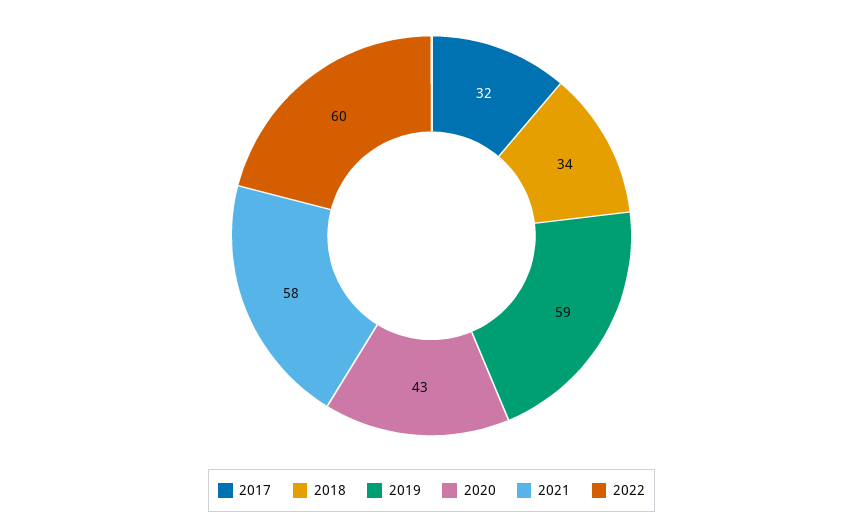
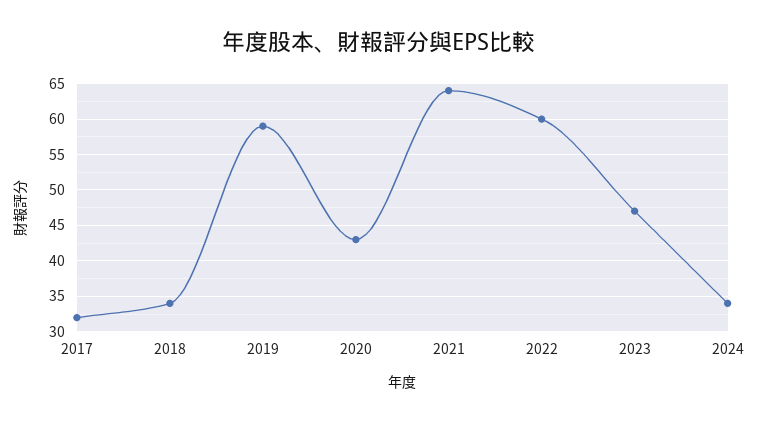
2021: 58 -> 64
2023: none -> 47
2024: none -> 34

